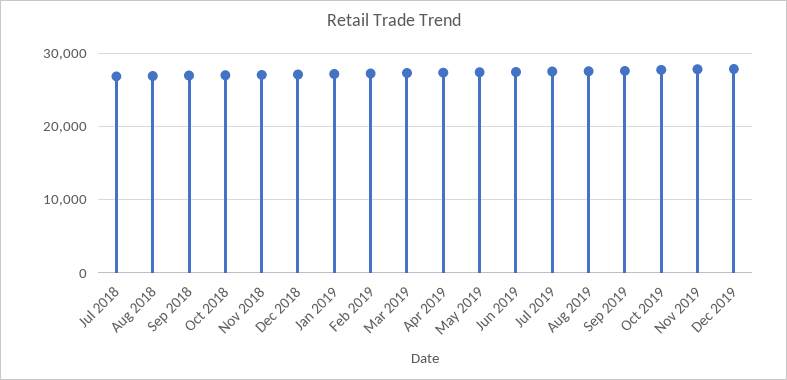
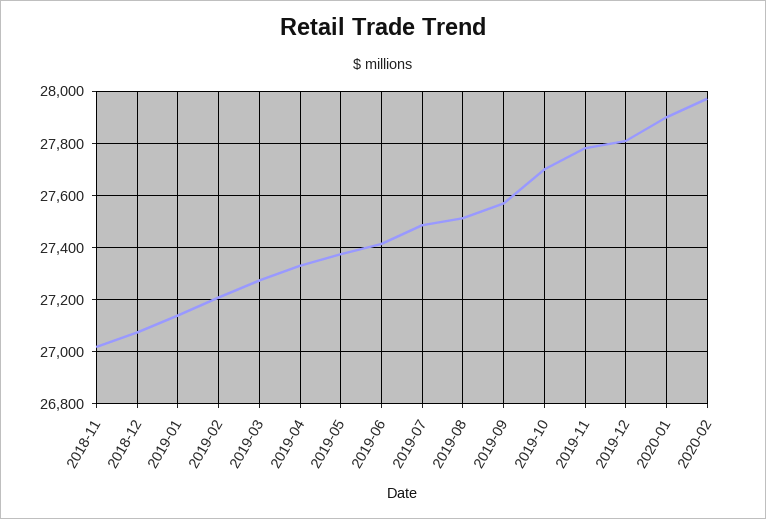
Jul 2018: 27000 -> none
Aug 2018: 27000 -> none
Sep 2018: 27000 -> none
Oct 2018: 27000 -> none
2020-01: none -> 27900
2020-02: none -> 27975

